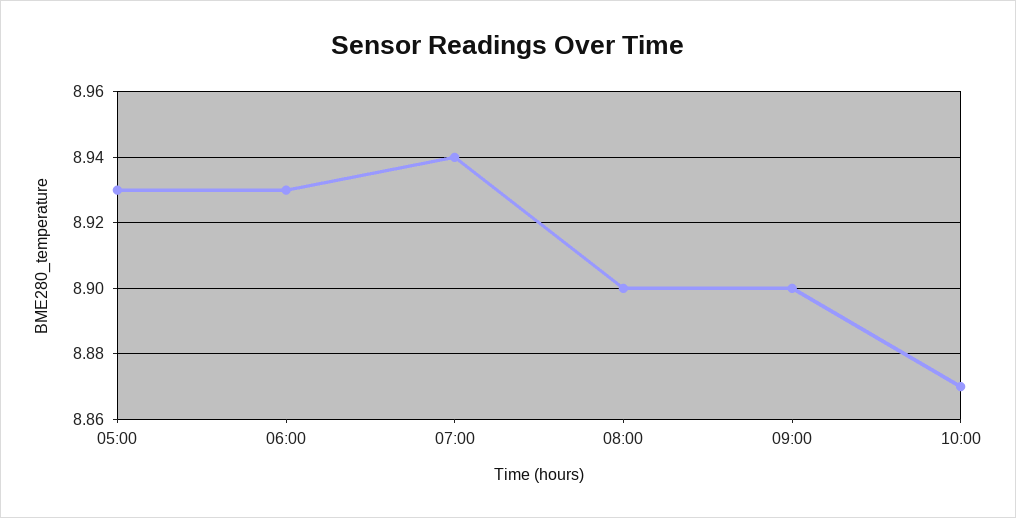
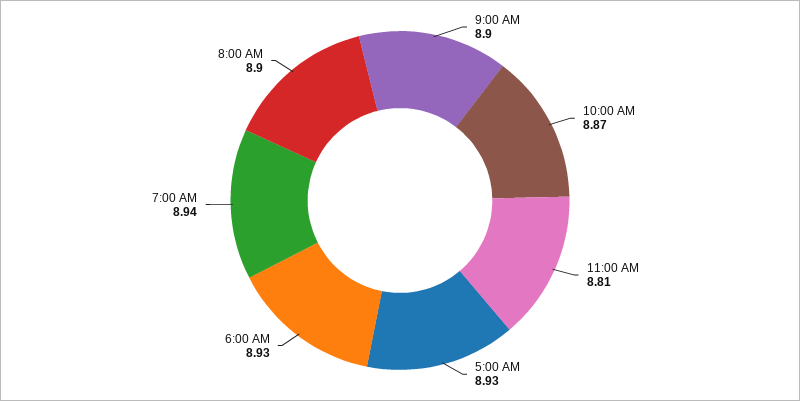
11:00 AM: none -> 8.81

